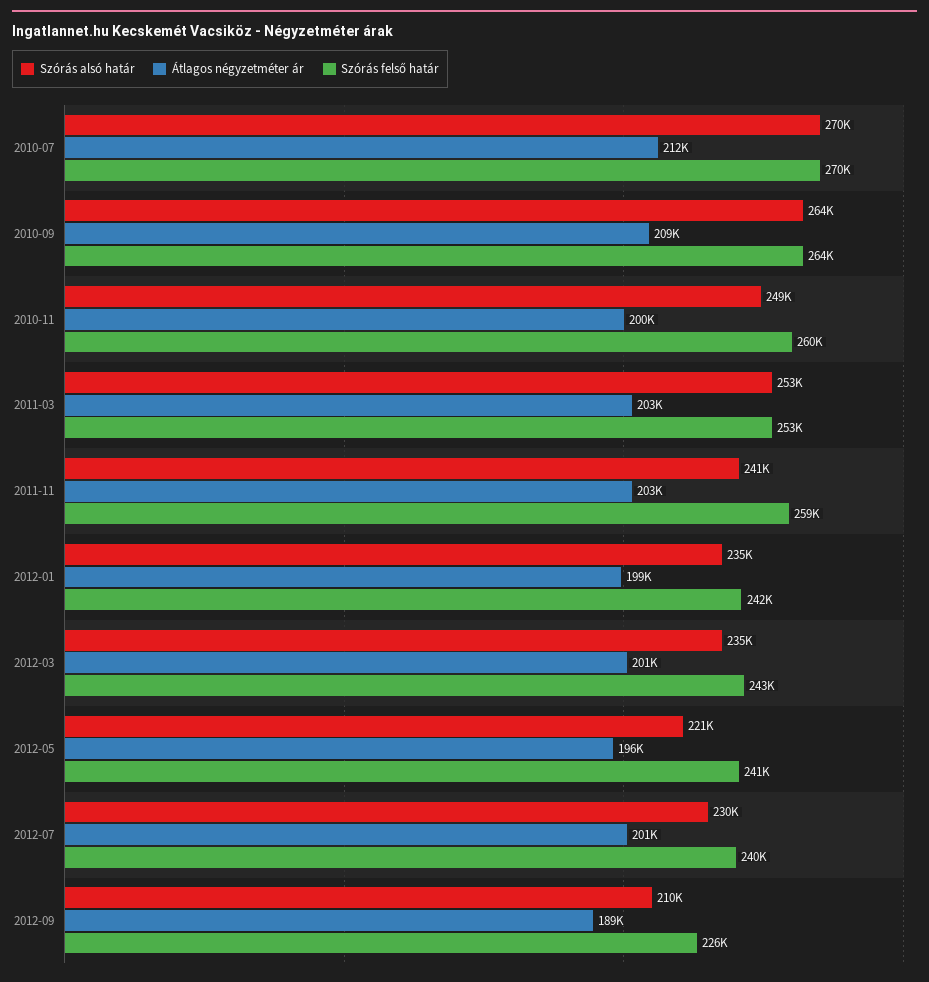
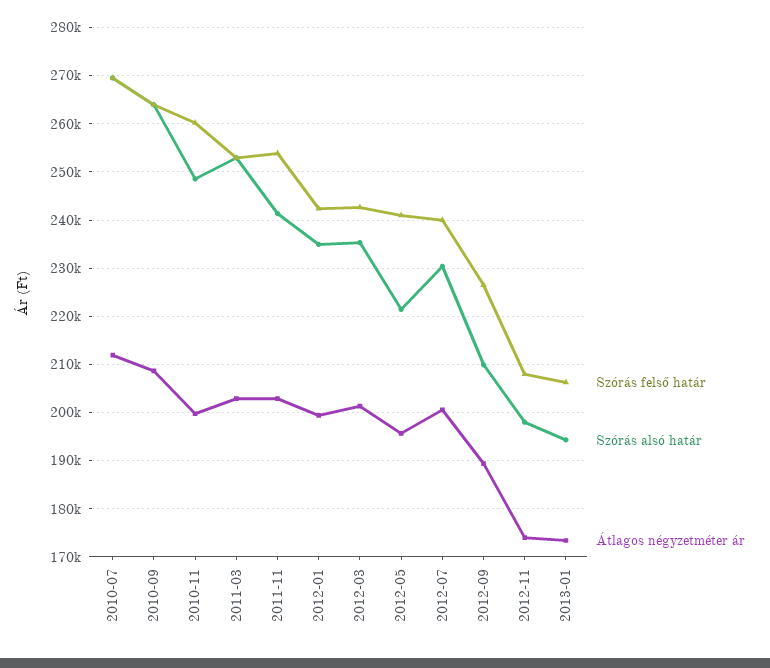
Szórás felső határ, 2011-11: 259000 -> 254000
Szórás felső határ, 2012-11: none -> 208000
Szórás alsó határ, 2012-11: none -> 198000
Átlagos négyzetméter ár, 2012-11: none -> 174000
Szórás felső határ, 2013-01: none -> 206000
Szórás alsó határ, 2013-01: none -> 194000
Átlagos négyzetméter ár, 2013-01: none -> 174000

